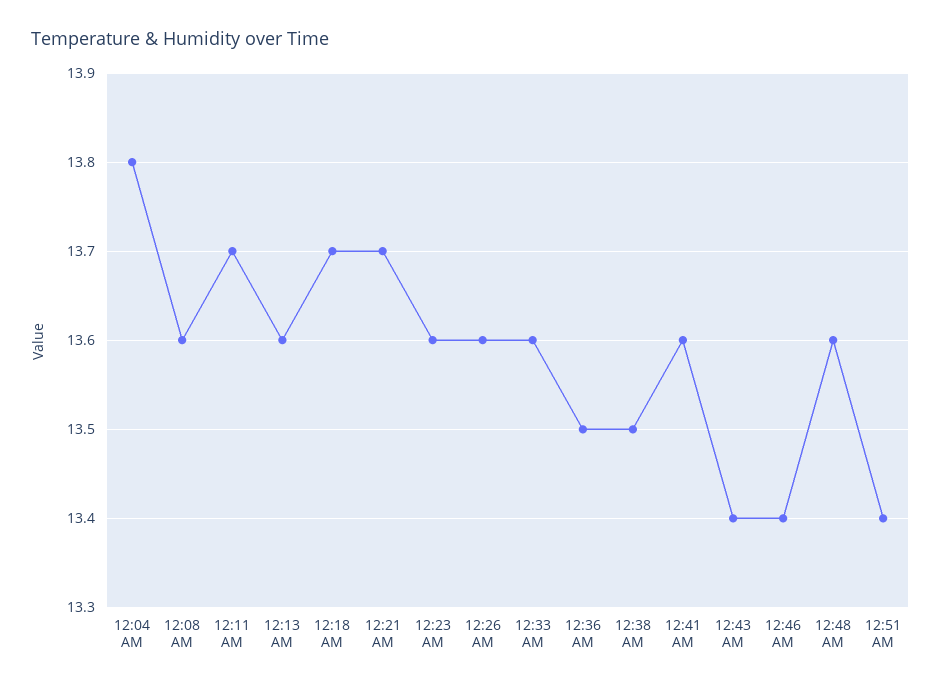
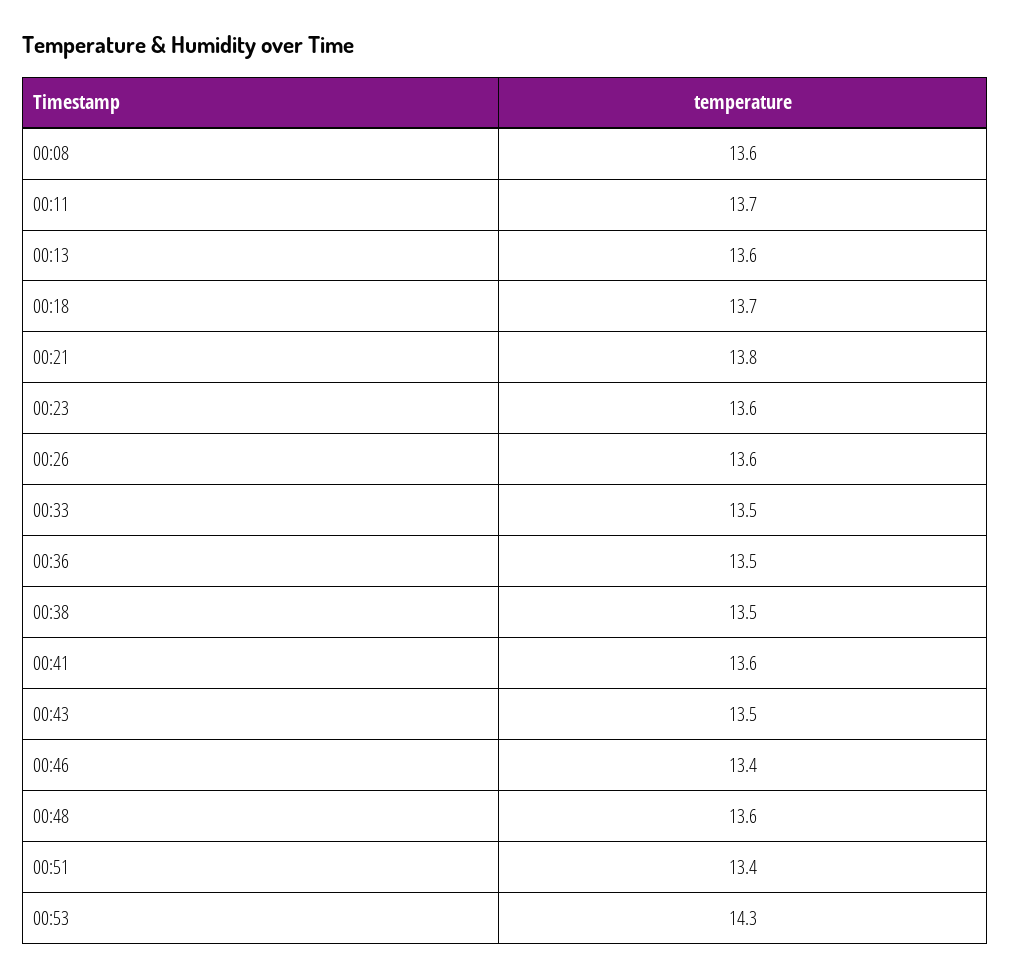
12:04 AM: 13.8 -> none
12:21 AM: 13.7 -> 13.8
12:33 AM: 13.6 -> 13.5
12:43 AM: 13.4 -> 13.5
00:53: none -> 14.3

